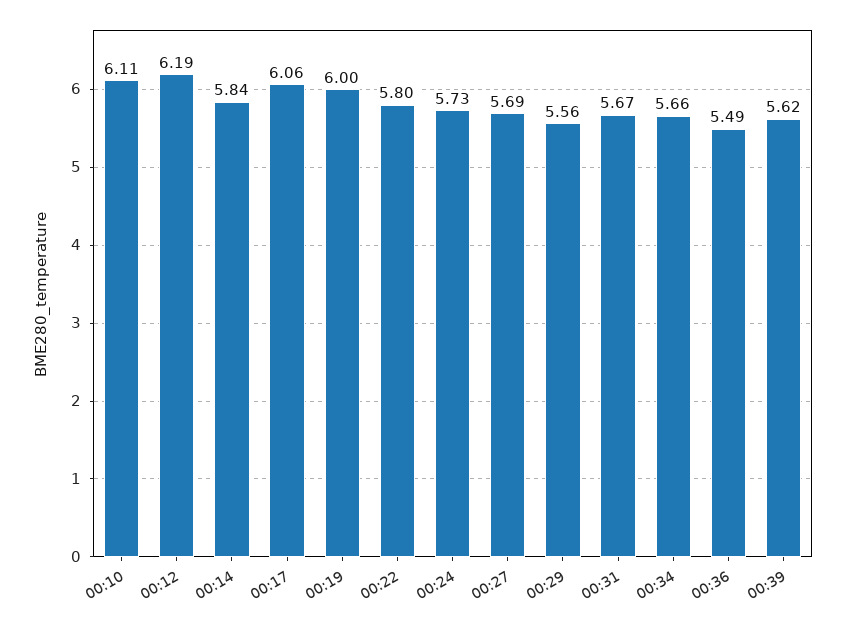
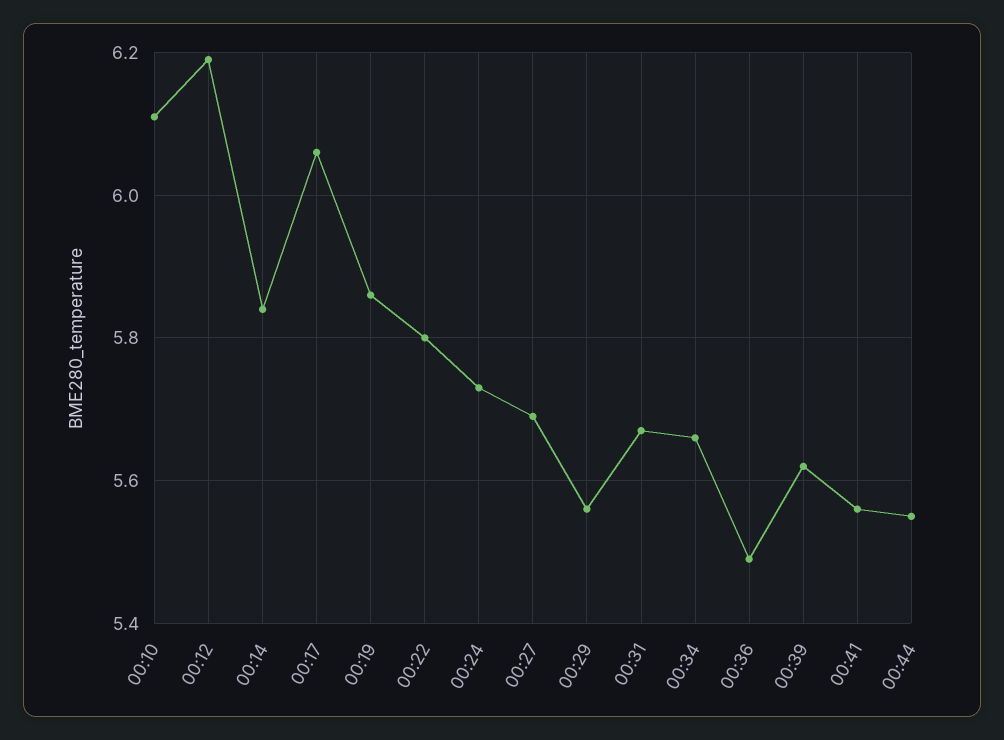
00:19: 6 -> 5.85
00:41: none -> 5.55
00:44: none -> 5.55

